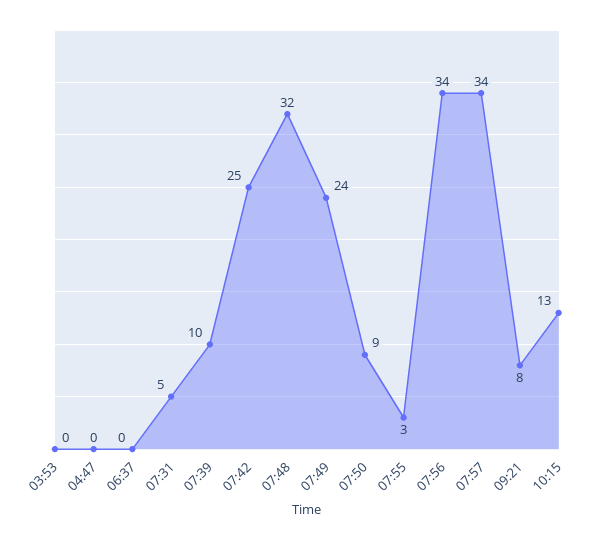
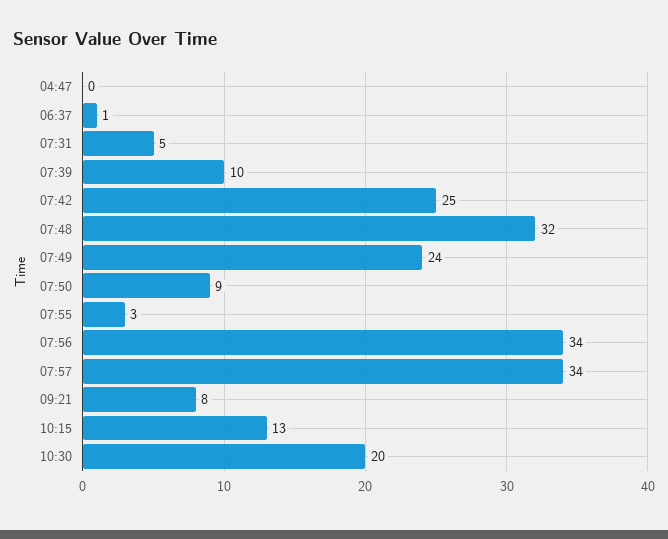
03:53: 0 -> none
06:37: 0 -> 1
10:30: none -> 20

